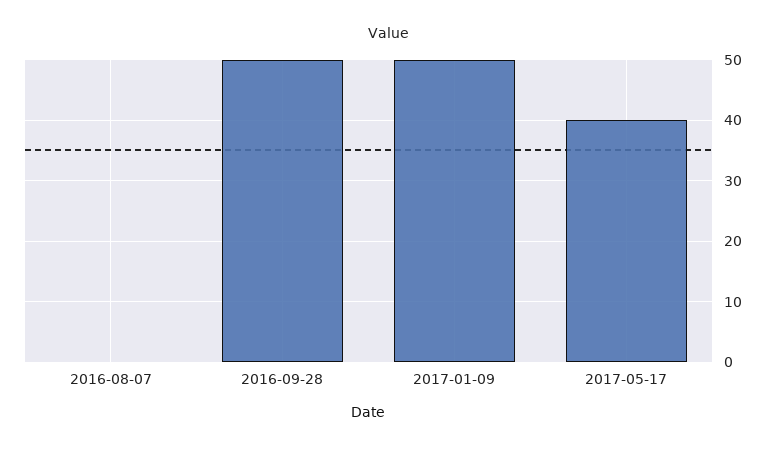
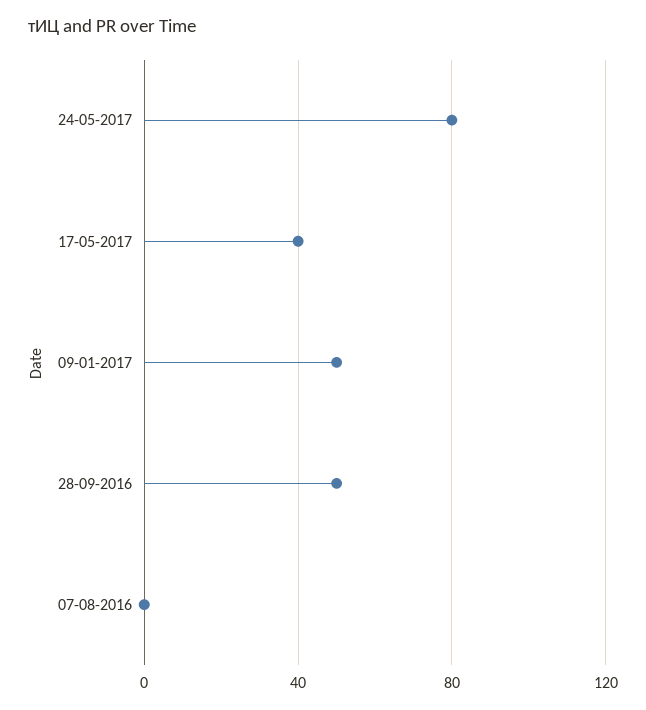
24-05-2017: none -> 80

